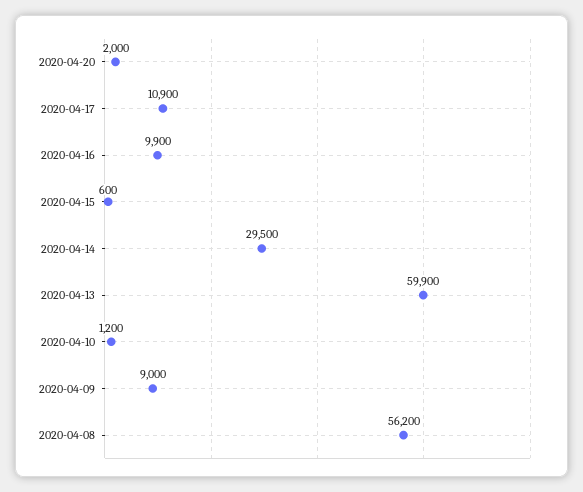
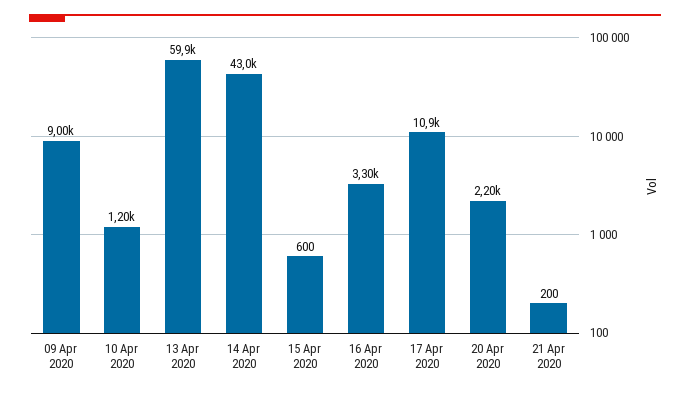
2020-04-20: 2000 -> 2200
2020-04-16: 9900 -> 3300
2020-04-14: 29500 -> 43000
2020-04-08: 56200 -> none
21 Apr 2020: none -> 200

